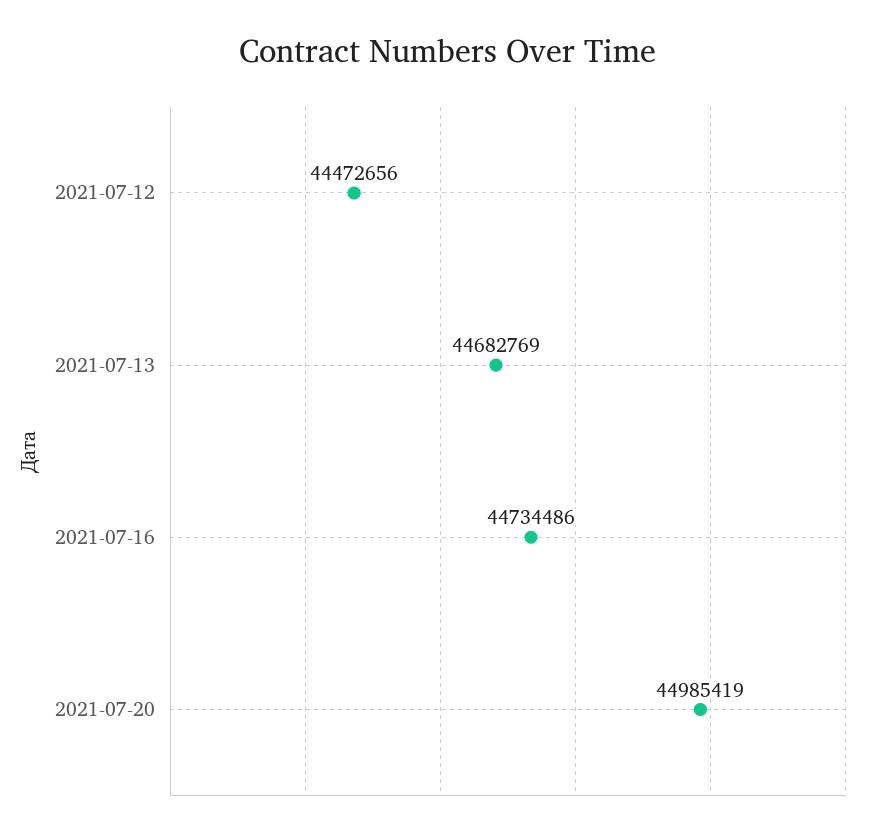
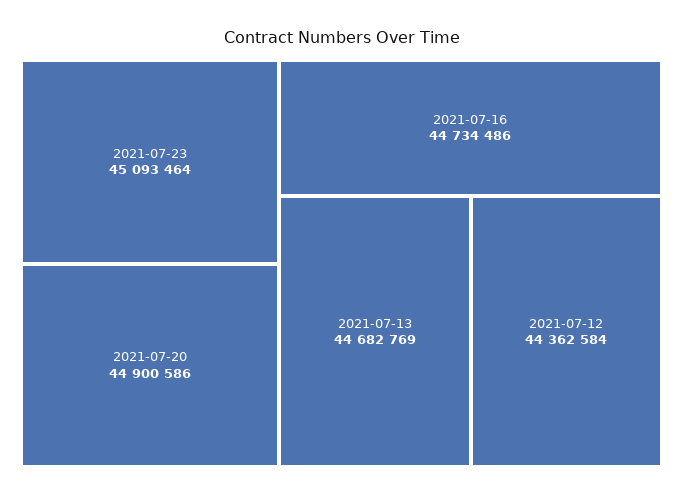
2021-07-12: 44472656 -> 44362584
2021-07-20: 44985419 -> 44900586
2021-07-23: none -> 45093464

